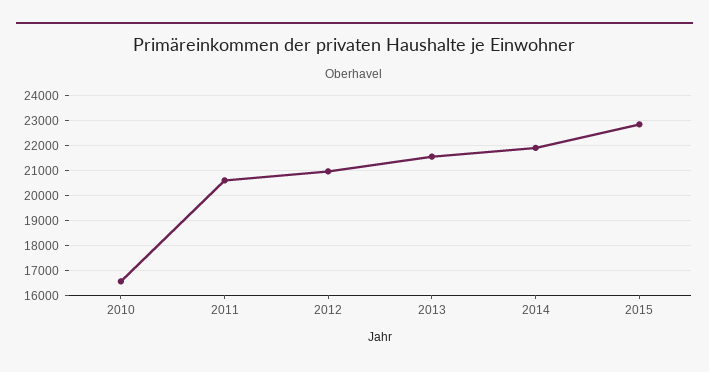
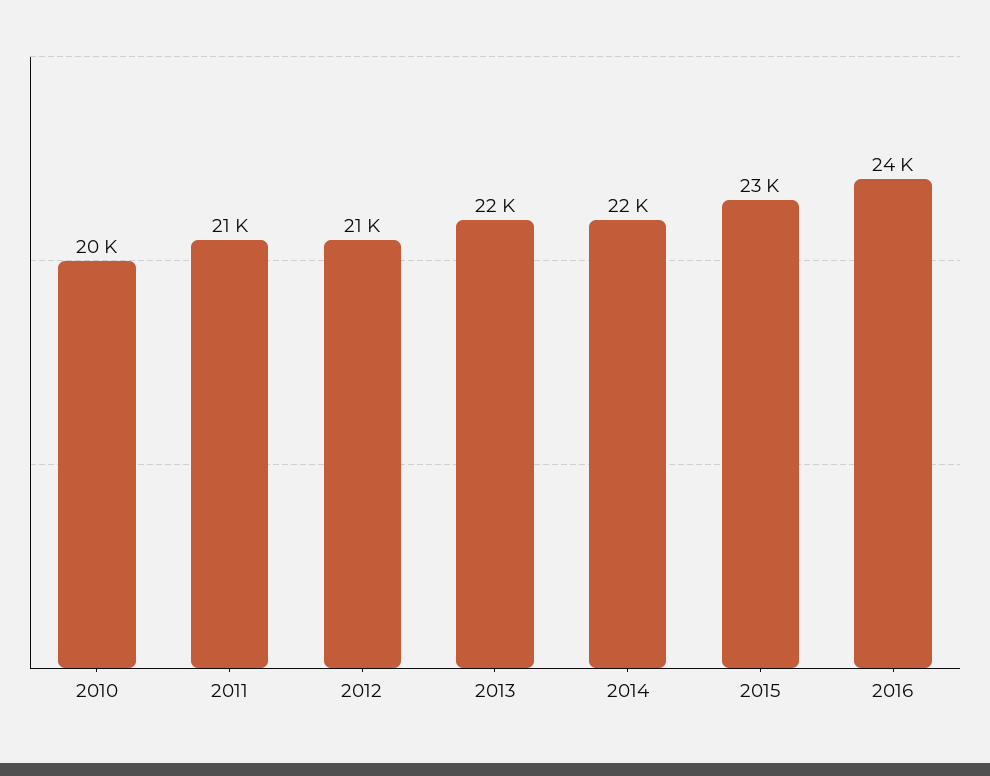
2010: 16500 -> 20000
2016: none -> 24000

